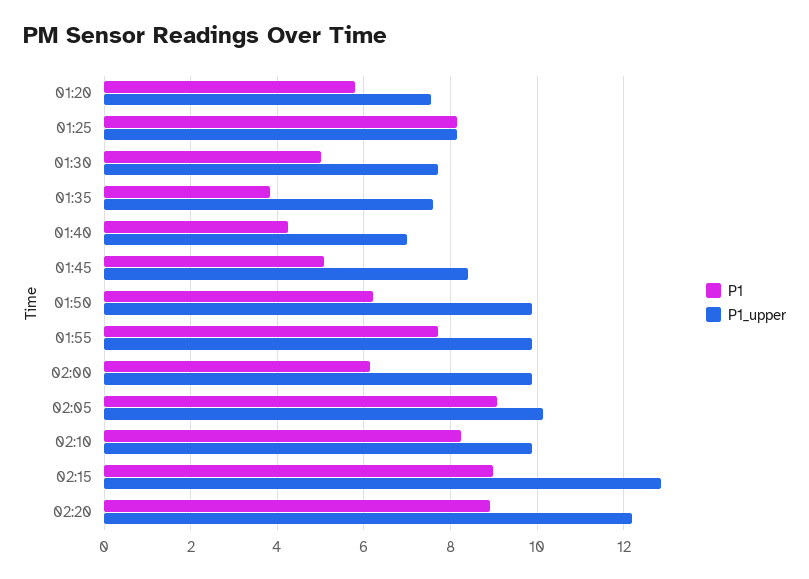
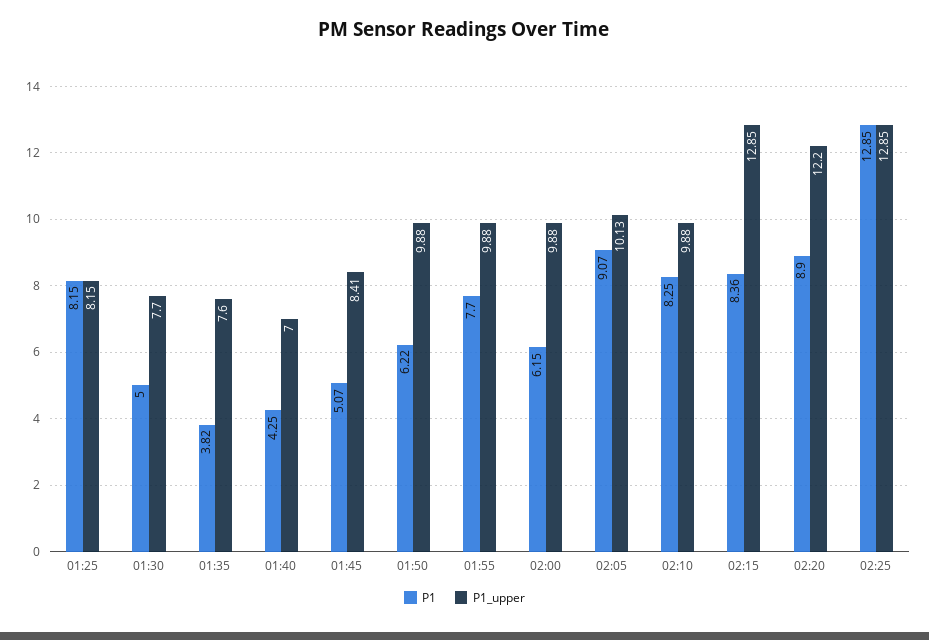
P1, 01:20: 5.8 -> none
P1_upper, 01:20: 7.6 -> none
P1, 02:15: 9 -> 8.36
P1, 02:25: none -> 12.85
P1_upper, 02:25: none -> 12.85

